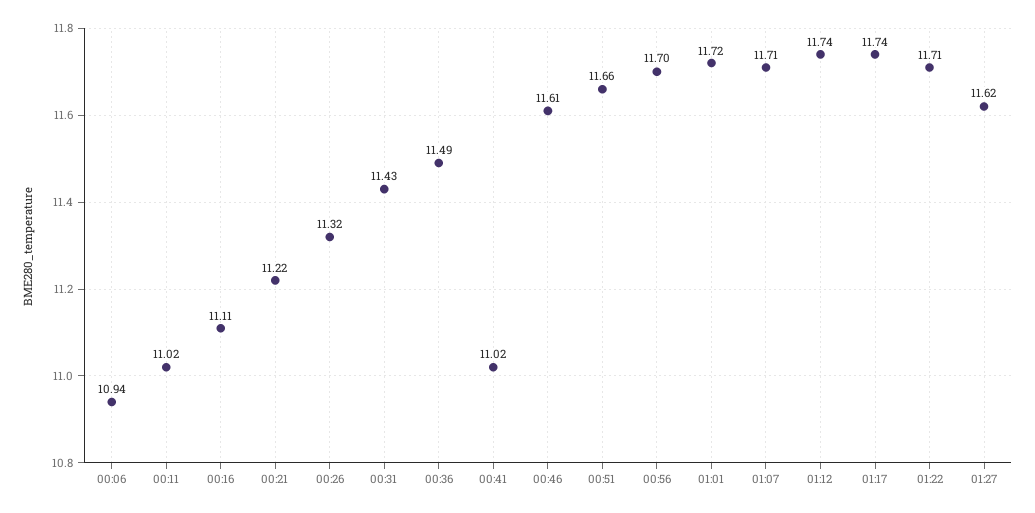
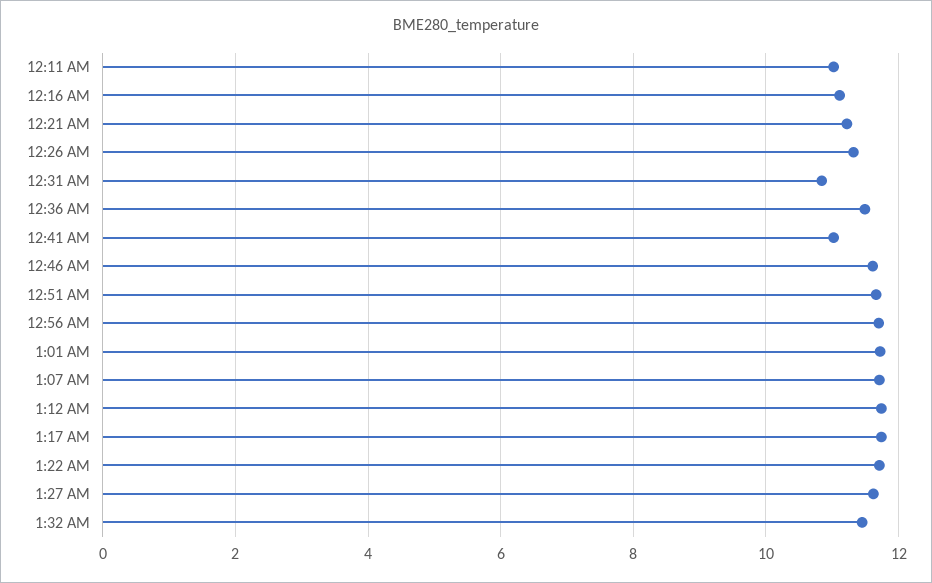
00:06: 10.94 -> none
00:31: 11.43 -> 10.8
1:32 AM: none -> 11.4

